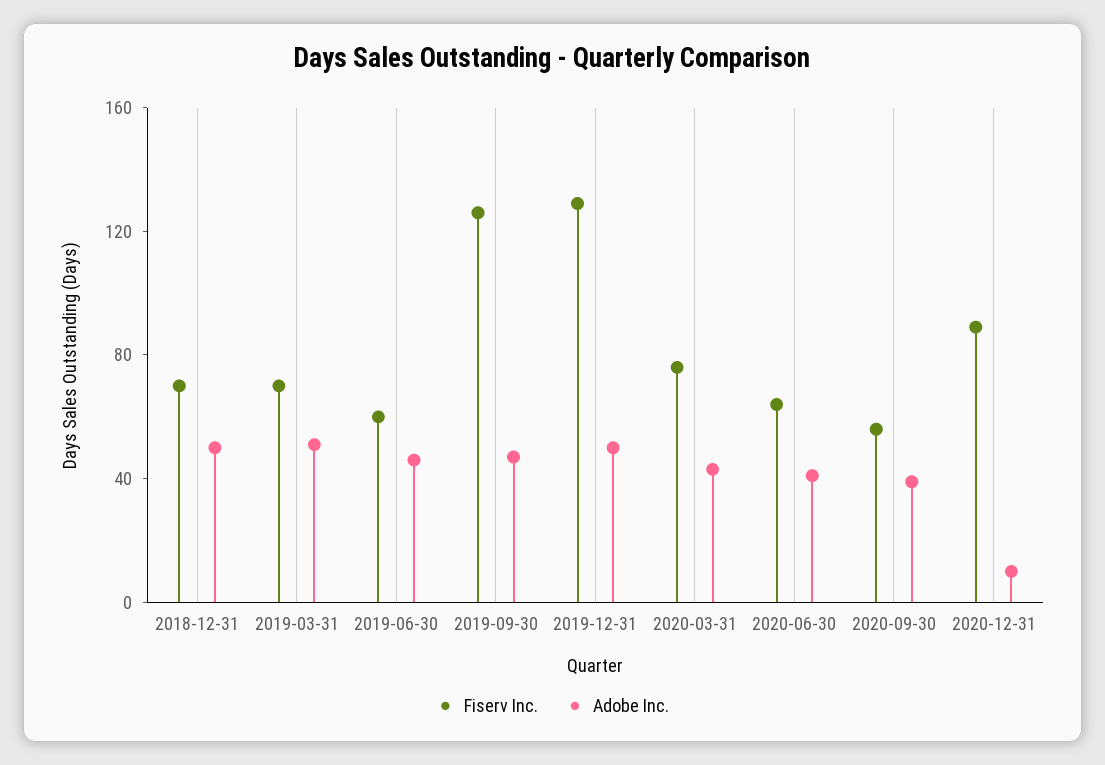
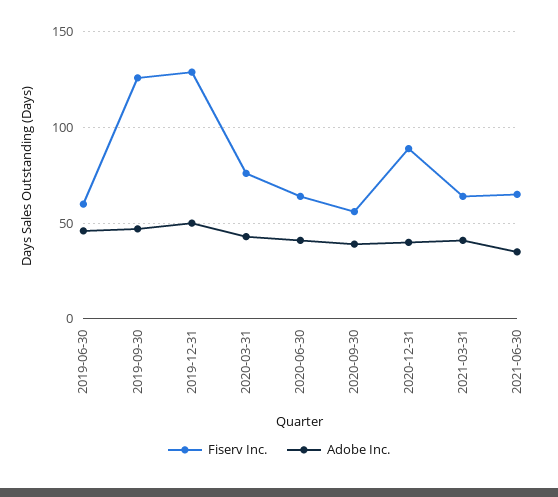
Fiserv Inc., 2018-12-31: 70 -> none
Adobe Inc., 2018-12-31: 50 -> none
Fiserv Inc., 2019-03-31: 70 -> none
Adobe Inc., 2019-03-31: 50 -> none
Adobe Inc., 2020-12-31: 10 -> 40
Fiserv Inc., 2021-03-31: none -> 65
Adobe Inc., 2021-03-31: none -> 40
Fiserv Inc., 2021-06-30: none -> 65
Adobe Inc., 2021-06-30: none -> 35

